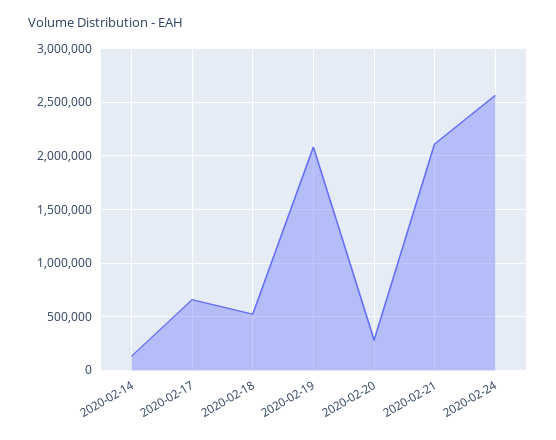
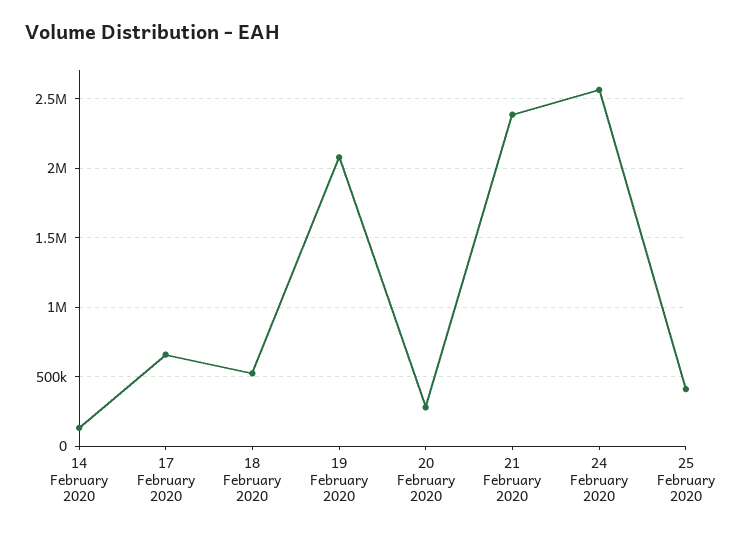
2020-02-21: 2100000 -> 2400000
25 February 2020: none -> 400000

